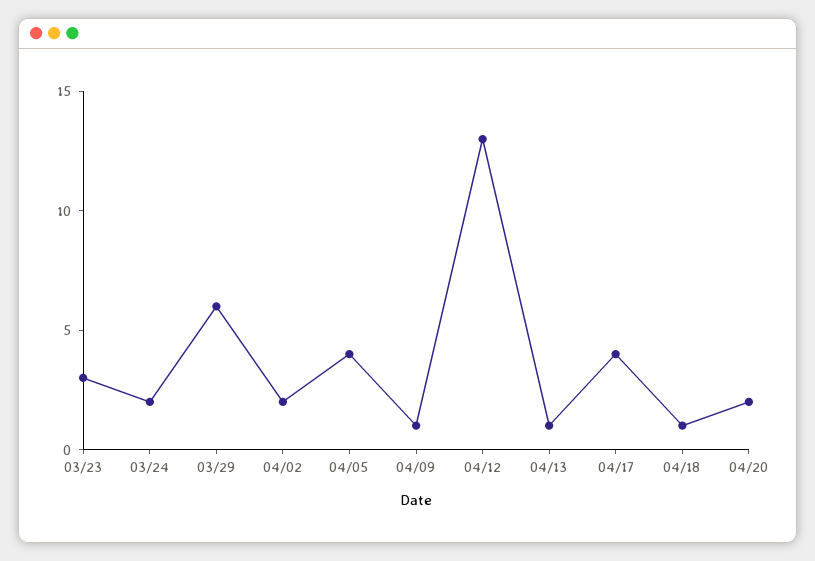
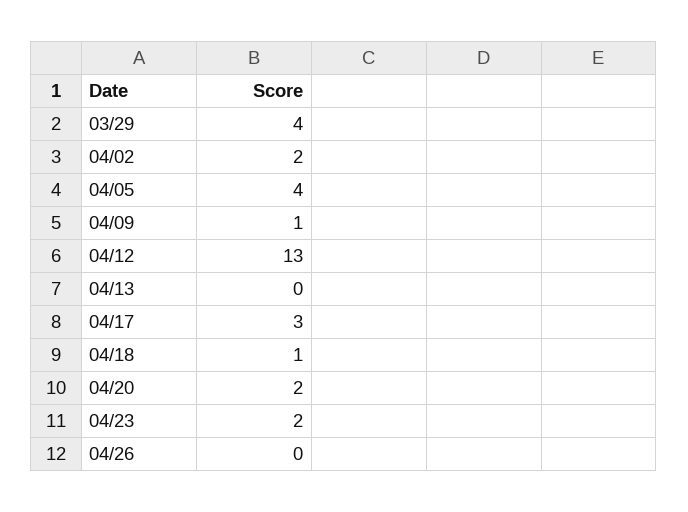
03/23: 3 -> none
03/24: 2 -> none
03/29: 6 -> 4
04/13: 1 -> 0
04/17: 4 -> 3
04/23: none -> 2
04/26: none -> 0

